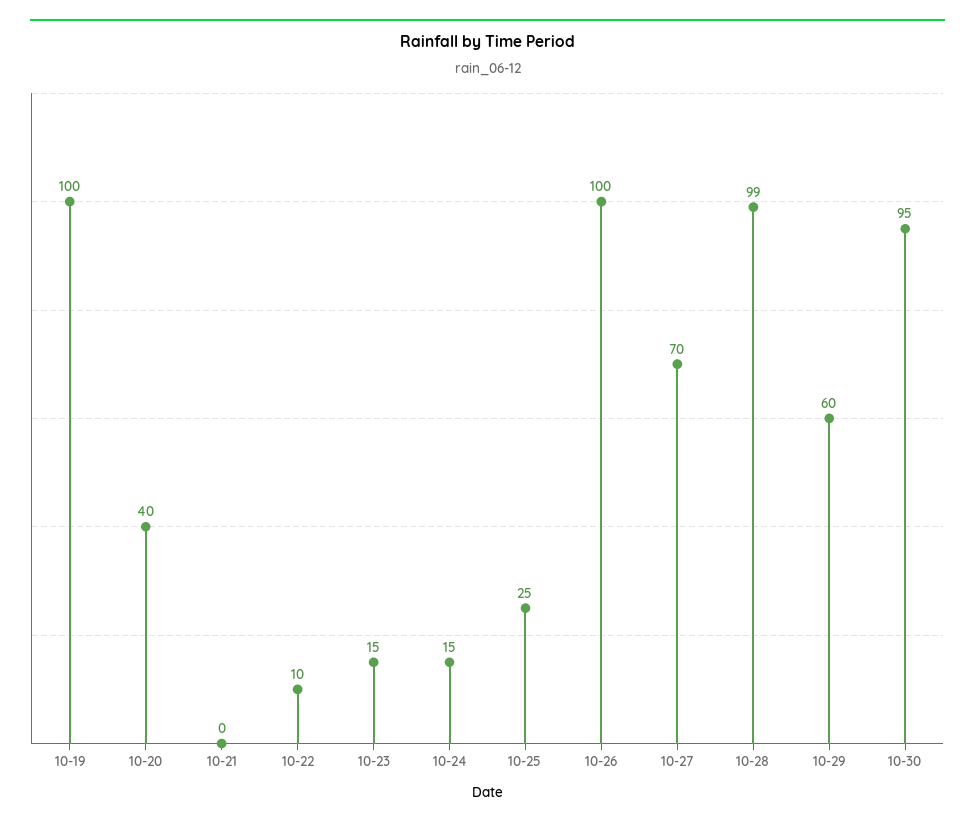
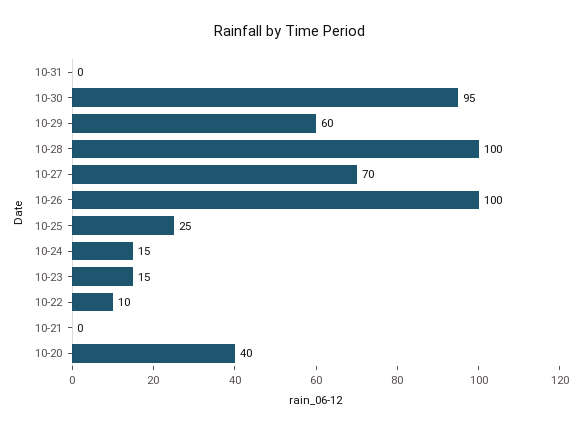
10-19: 100 -> none
10-28: 99 -> 100
10-31: none -> 0

